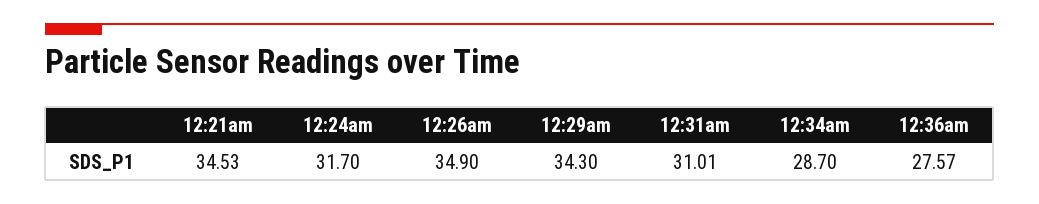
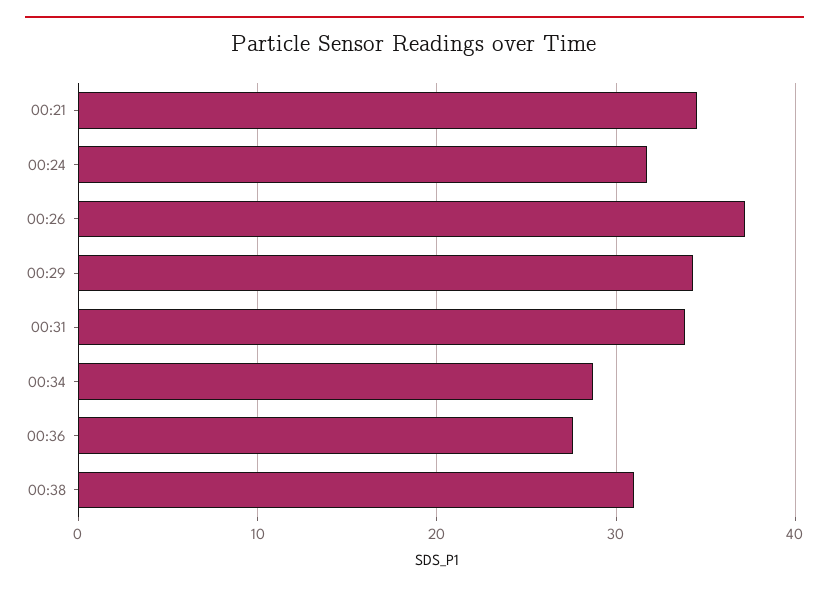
12:26am: 34.9 -> 37
12:31am: 31.01 -> 34
00:38: none -> 31

